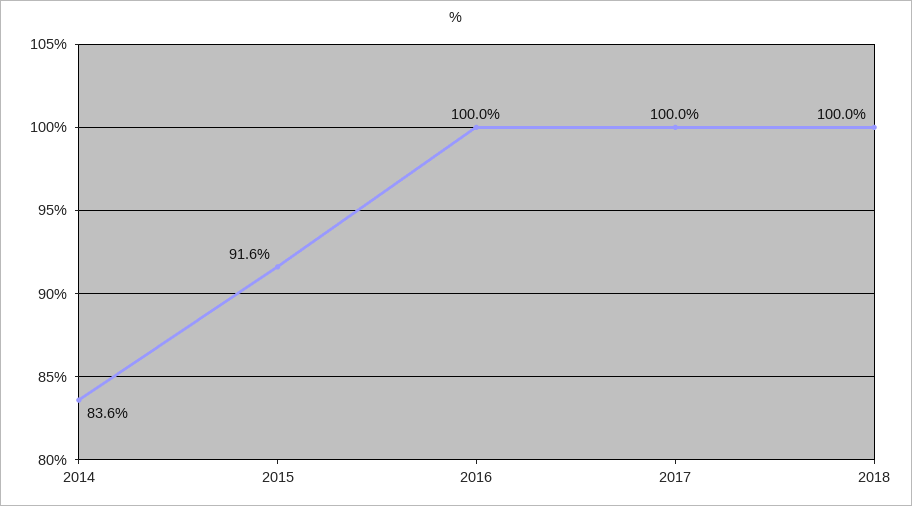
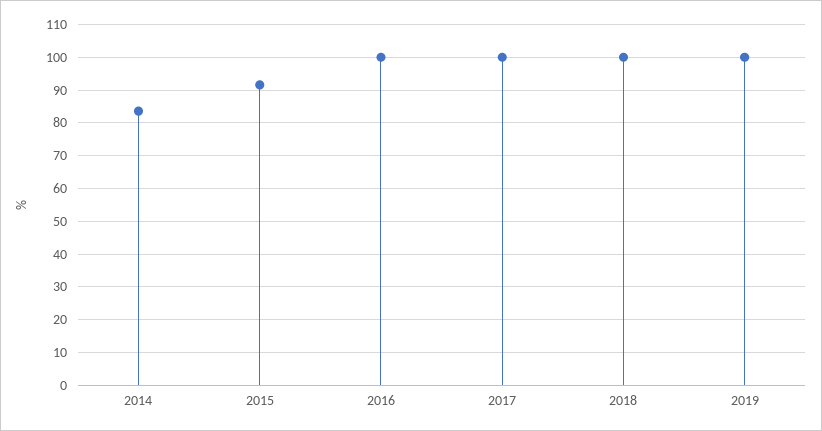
2019: none -> 100

